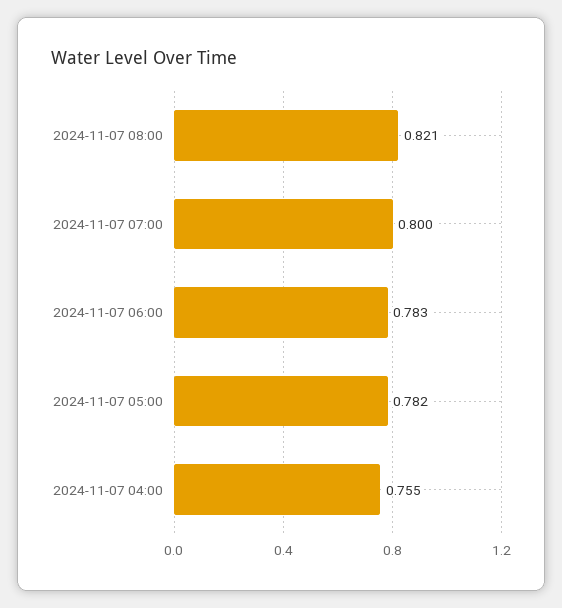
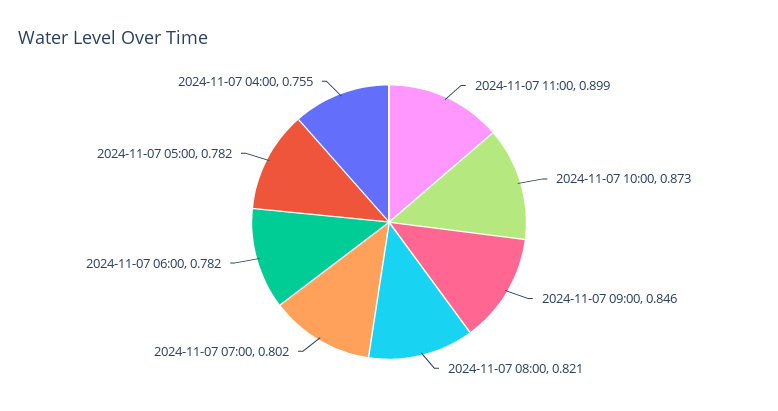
2024-11-07 07:00: 0.8 -> 0.802
2024-11-07 06:00: 0.783 -> 0.782
2024-11-07 11:00: none -> 0.899
2024-11-07 10:00: none -> 0.873
2024-11-07 09:00: none -> 0.846

